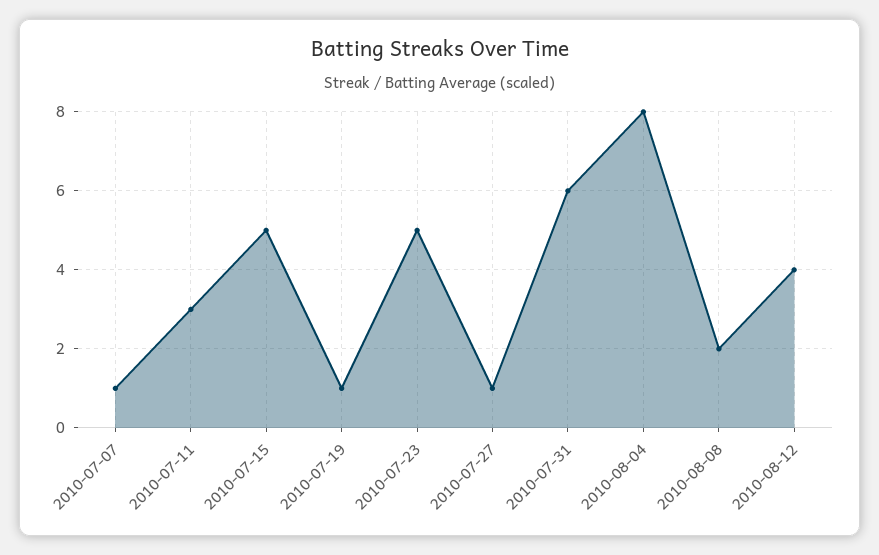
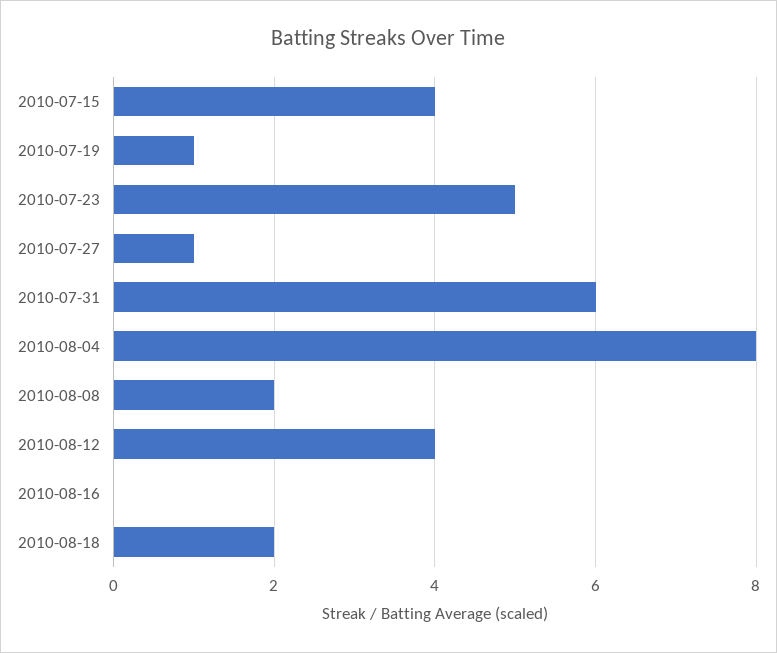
2010-07-07: 1 -> none
2010-07-11: 3 -> none
2010-07-15: 5 -> 4
2010-08-16: none -> 0
2010-08-18: none -> 2

